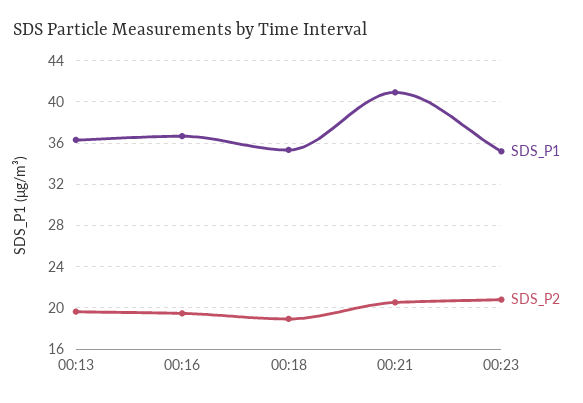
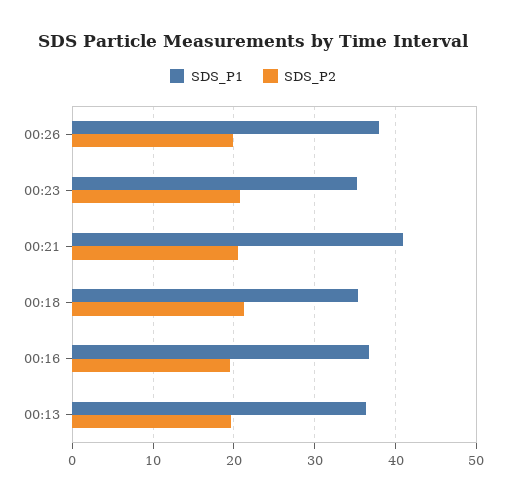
SDS_P2, 00:18: 19 -> 21
SDS_P1, 00:26: none -> 38
SDS_P2, 00:26: none -> 20

